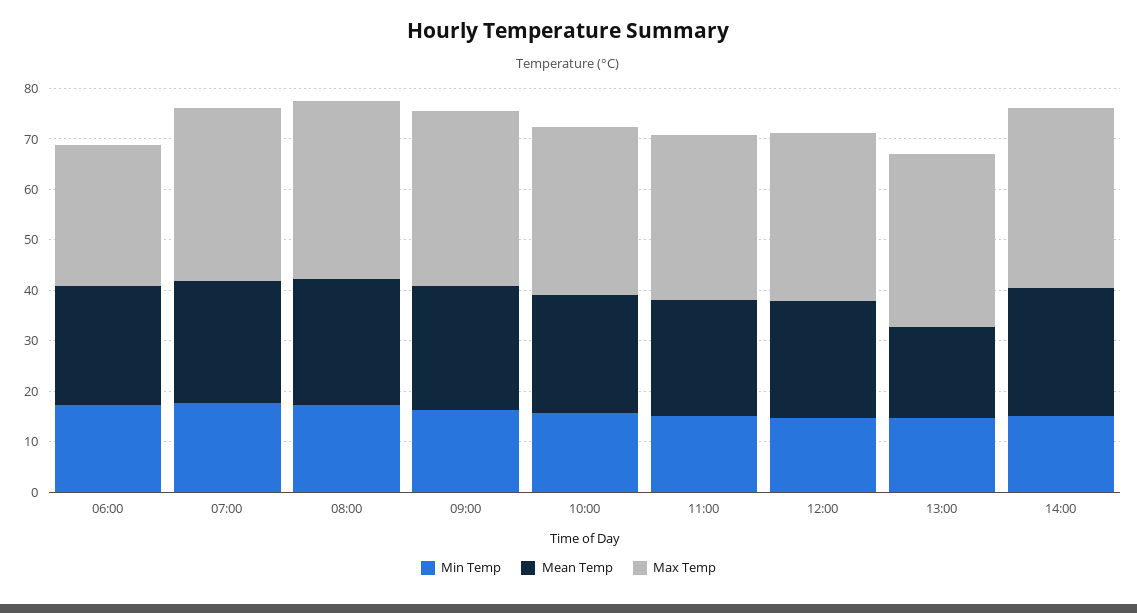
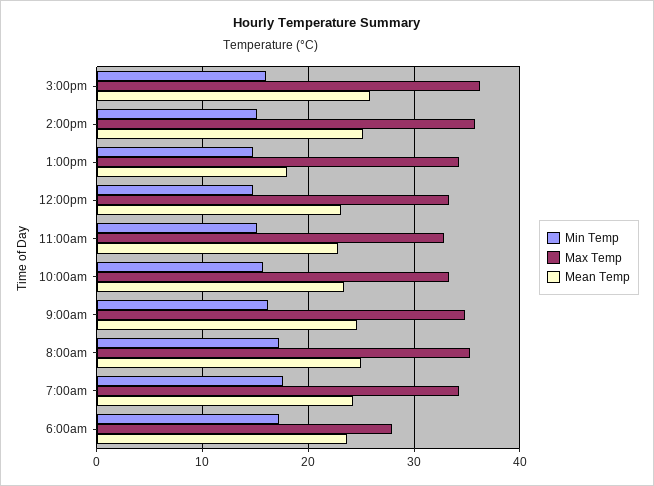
Min Temp, 3:00pm: none -> 16
Max Temp, 3:00pm: none -> 36
Mean Temp, 3:00pm: none -> 26

